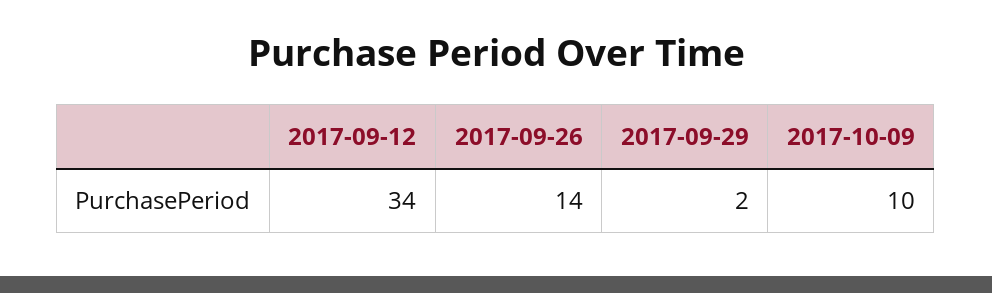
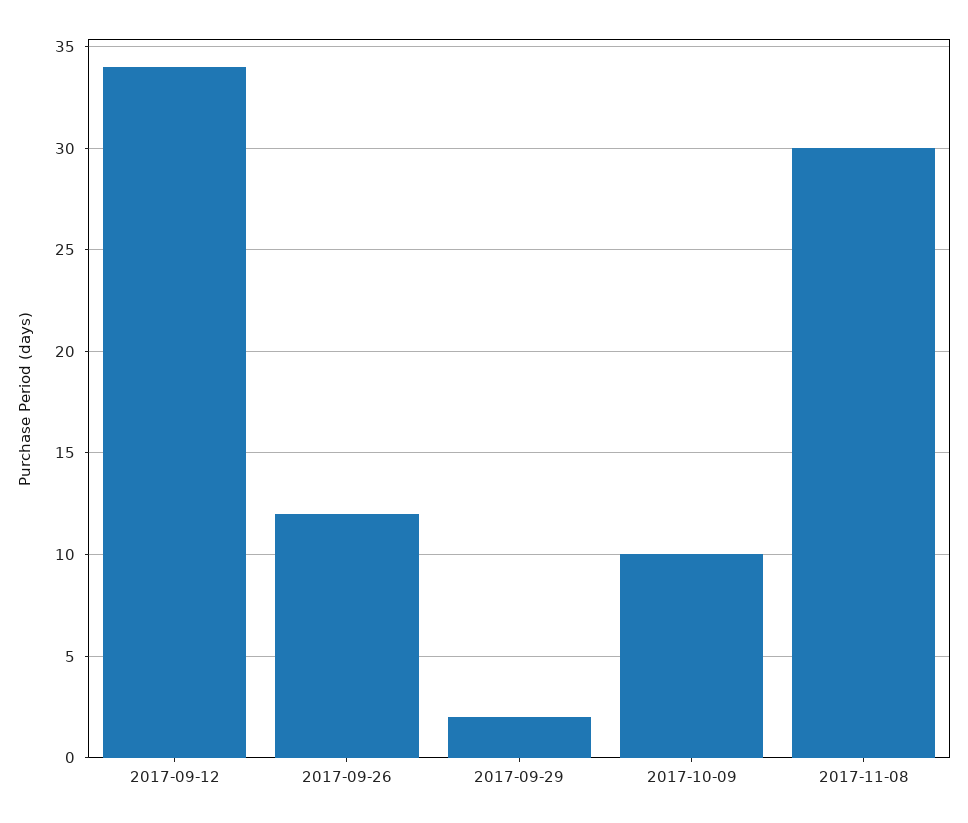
2017-09-26: 14 -> 12
2017-11-08: none -> 30

